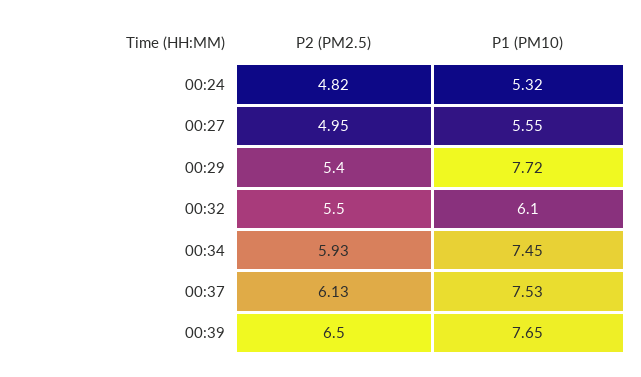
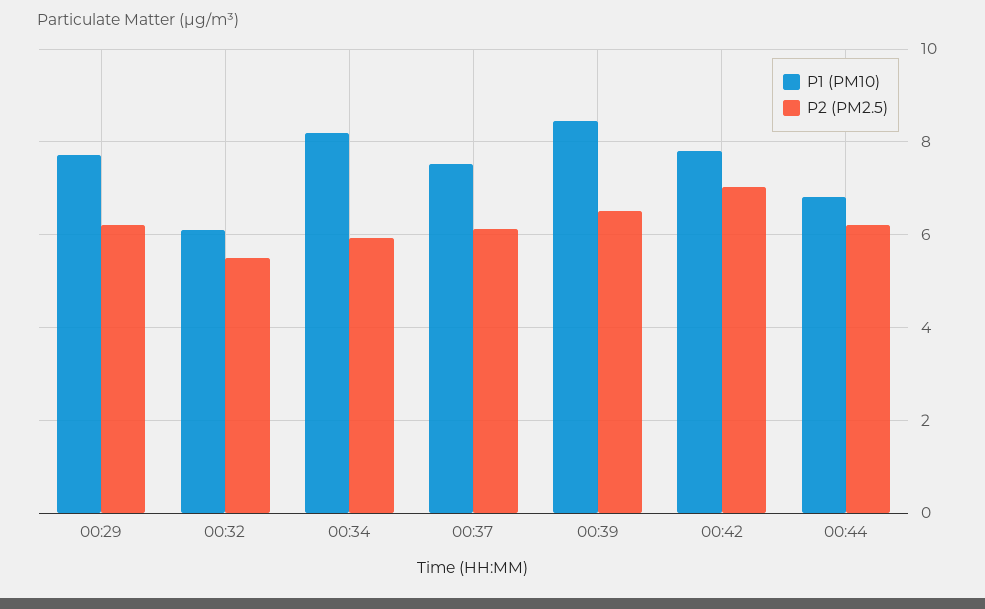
P2 (PM2.5), 00:24: 4.82 -> none
P1 (PM10), 00:24: 5.32 -> none
P2 (PM2.5), 00:27: 4.95 -> none
P1 (PM10), 00:27: 5.55 -> none
P2 (PM2.5), 00:29: 5.4 -> 6.2
P1 (PM10), 00:34: 7.45 -> 8.2
P1 (PM10), 00:39: 7.65 -> 8.4
P1 (PM10), 00:42: none -> 7.8
P2 (PM2.5), 00:42: none -> 7
P1 (PM10), 00:44: none -> 6.8
P2 (PM2.5), 00:44: none -> 6.2

